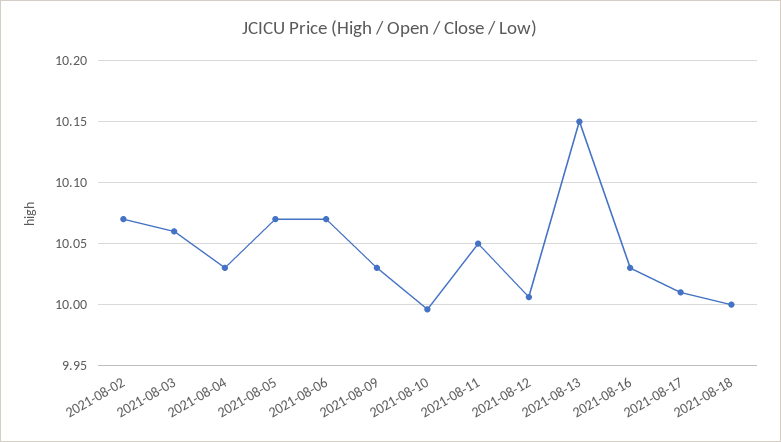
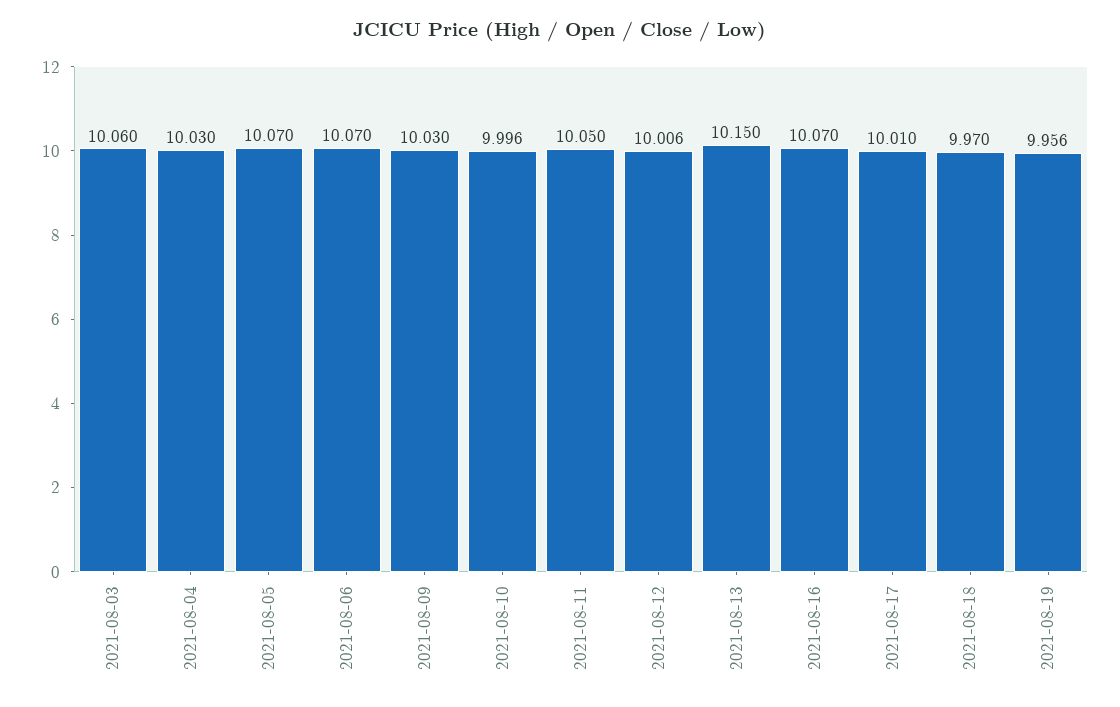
2021-08-02: 10.07 -> none
2021-08-16: 10.03 -> 10.07
2021-08-18: 10 -> 9.97
2021-08-19: none -> 9.956

